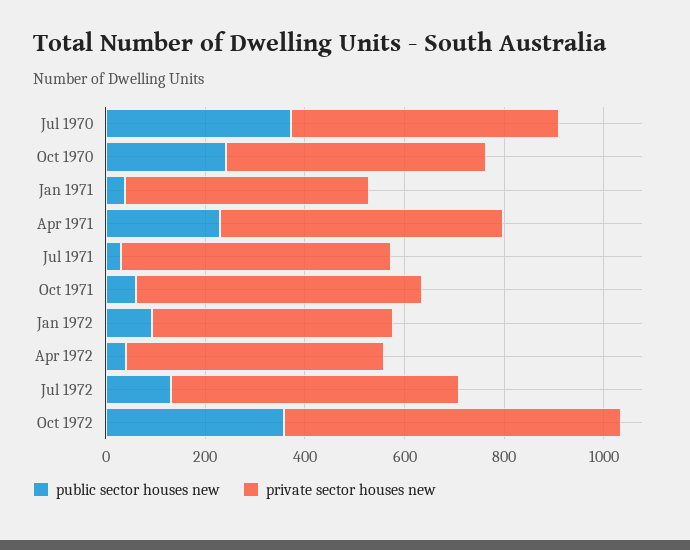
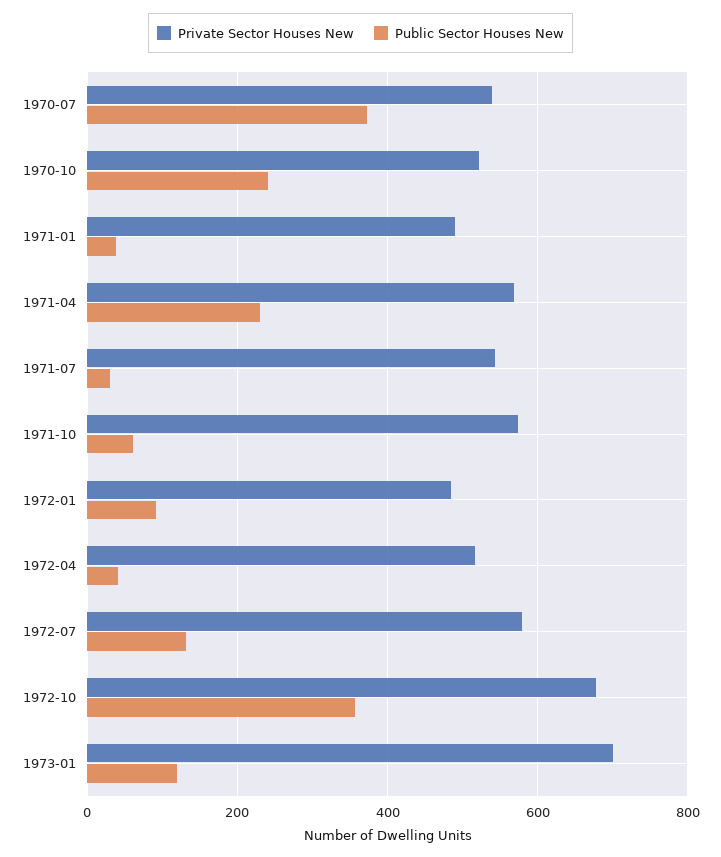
private sector houses new, 1973-01: none -> 700
public sector houses new, 1973-01: none -> 120

